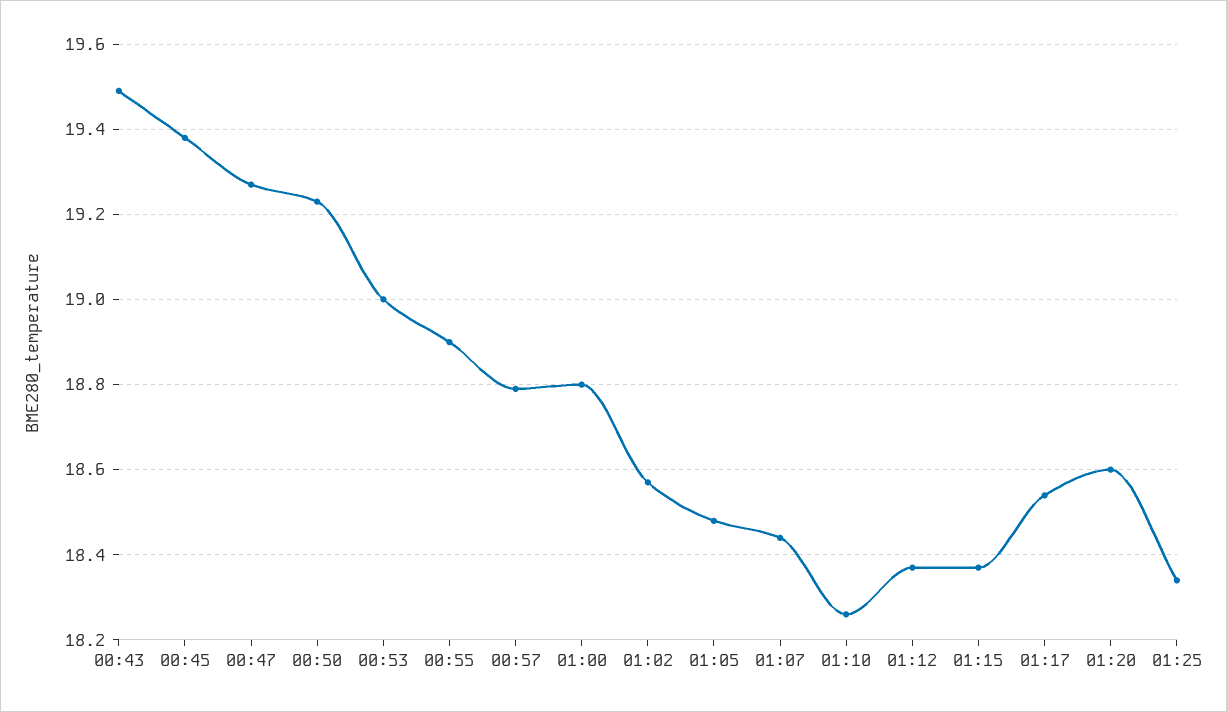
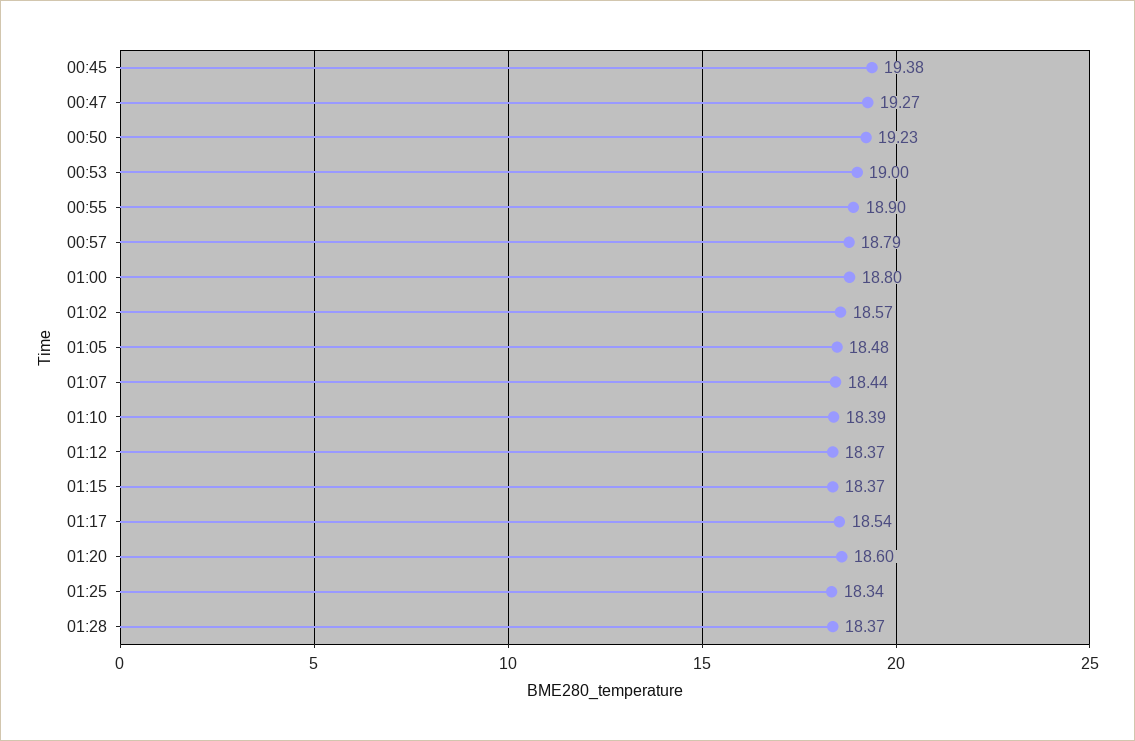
00:43: 19.5 -> none
01:10: 18.25 -> 18.39
01:28: none -> 18.37

